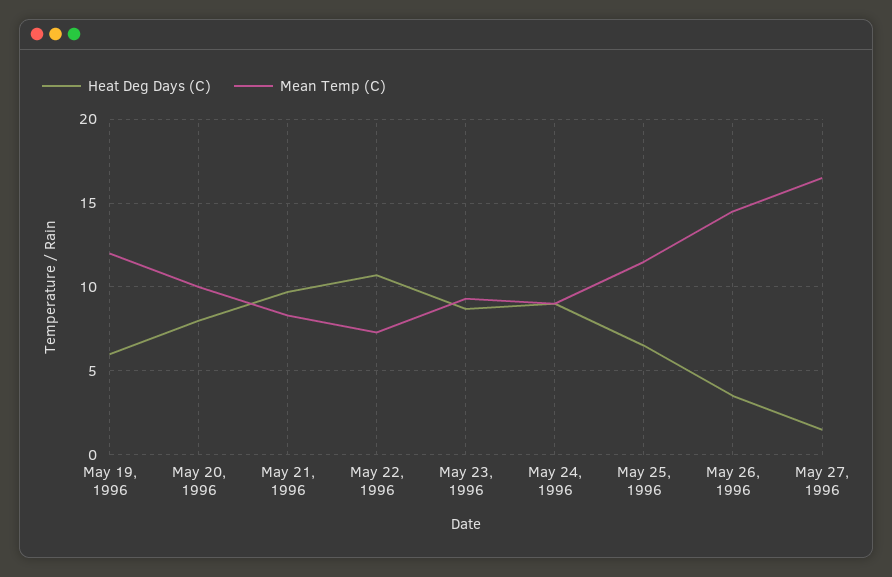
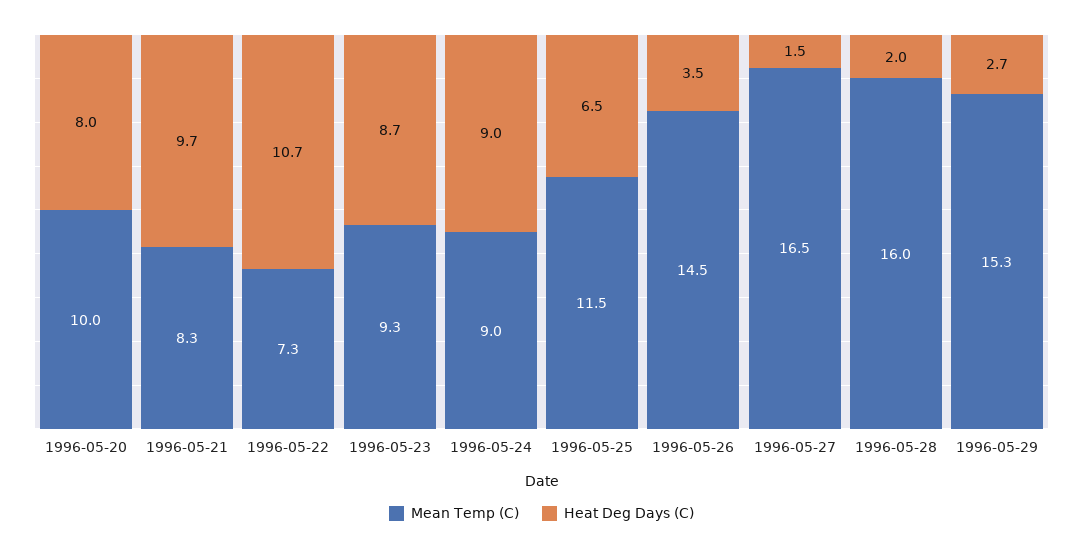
Heat Deg Days (C), May 19, 1996: 6 -> none
Mean Temp (C), May 19, 1996: 12 -> none
Mean Temp (C), 1996-05-28: none -> 16
Heat Deg Days (C), 1996-05-28: none -> 2
Mean Temp (C), 1996-05-29: none -> 15.3
Heat Deg Days (C), 1996-05-29: none -> 2.7

